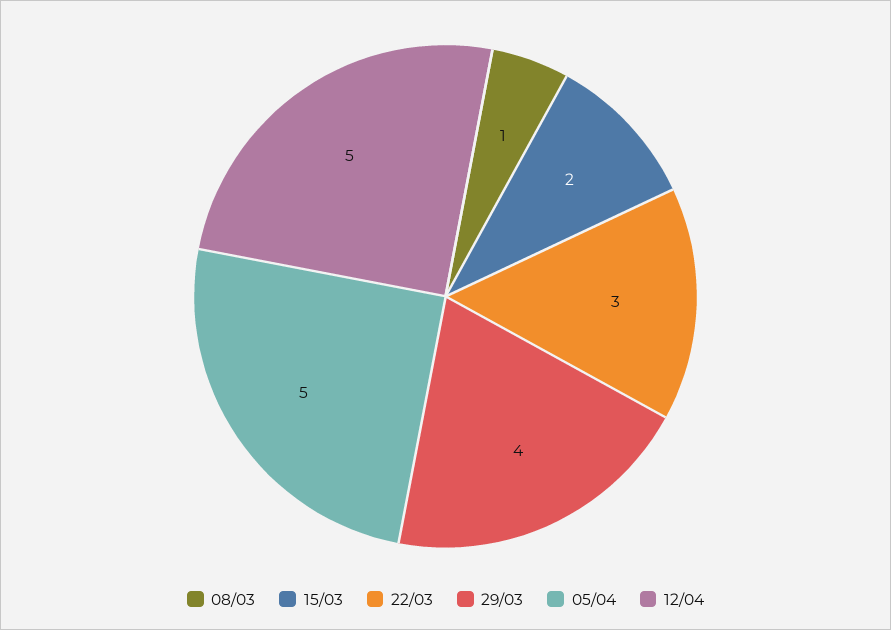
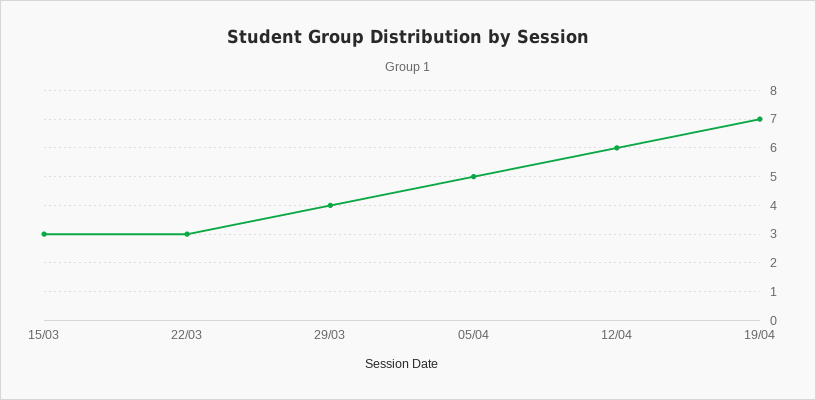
08/03: 1 -> none
15/03: 2 -> 3
12/04: 5 -> 6
19/04: none -> 7

